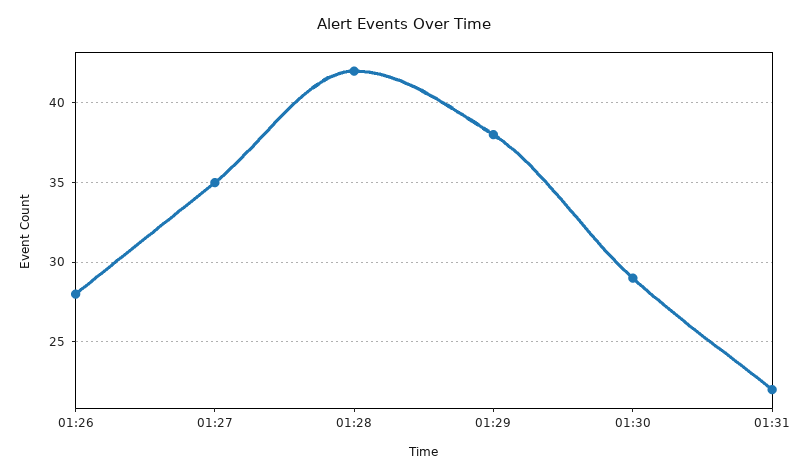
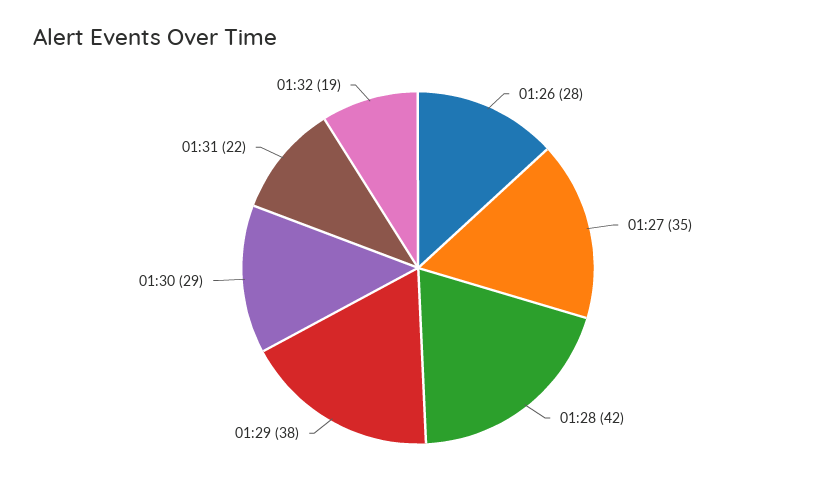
01:32: none -> 19

